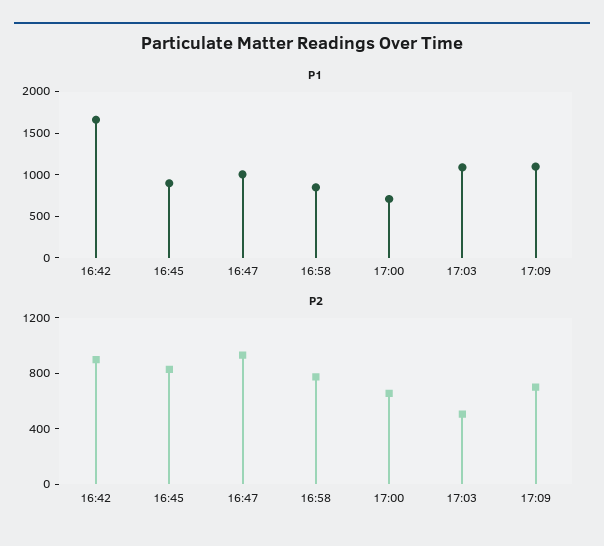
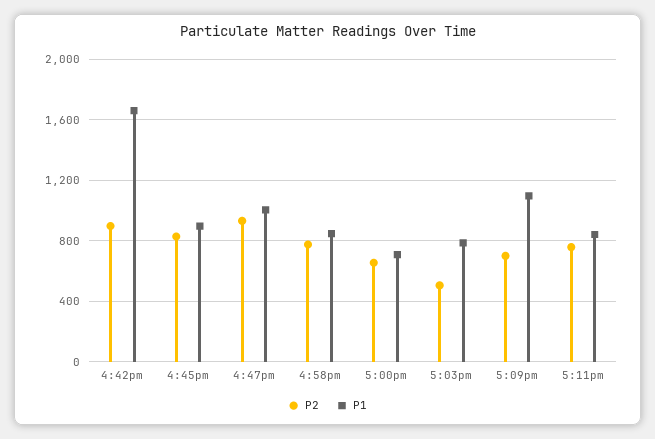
P1, 17:03: 1100 -> 800
P2, 5:11pm: none -> 750
P1, 5:11pm: none -> 850

